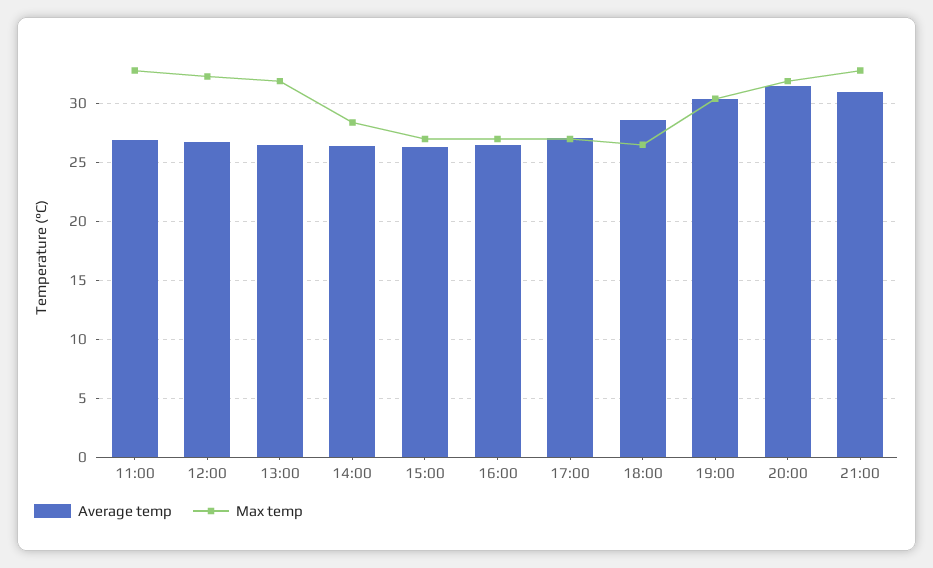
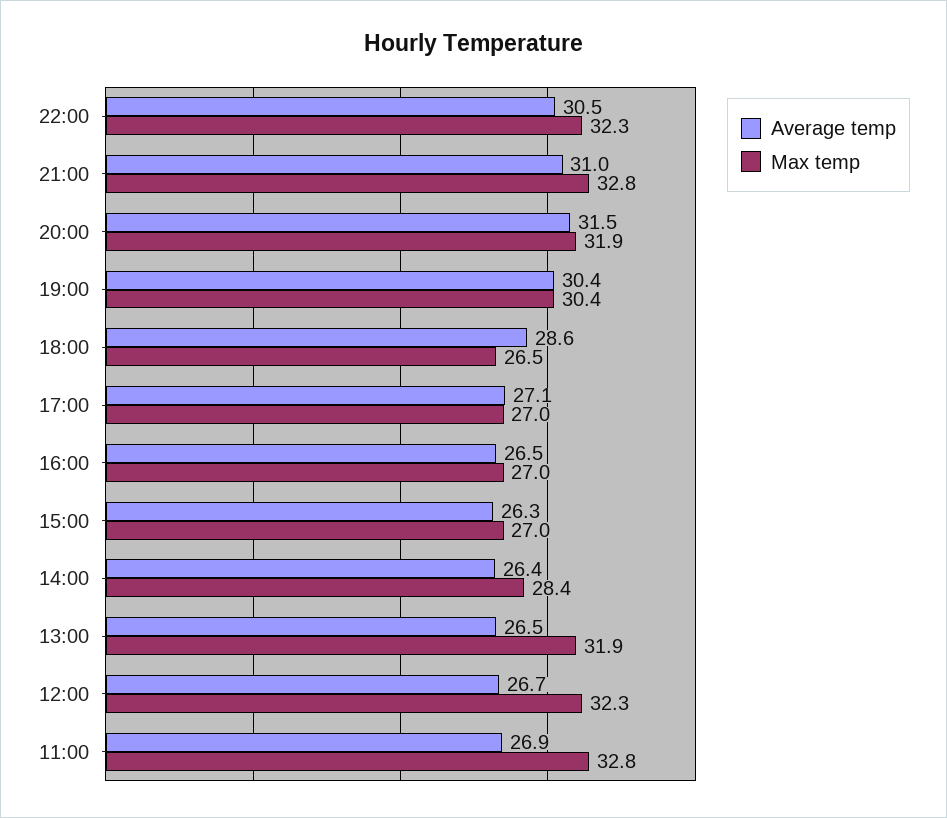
Average temp, 22:00: none -> 30.5
Max temp, 22:00: none -> 32.3

